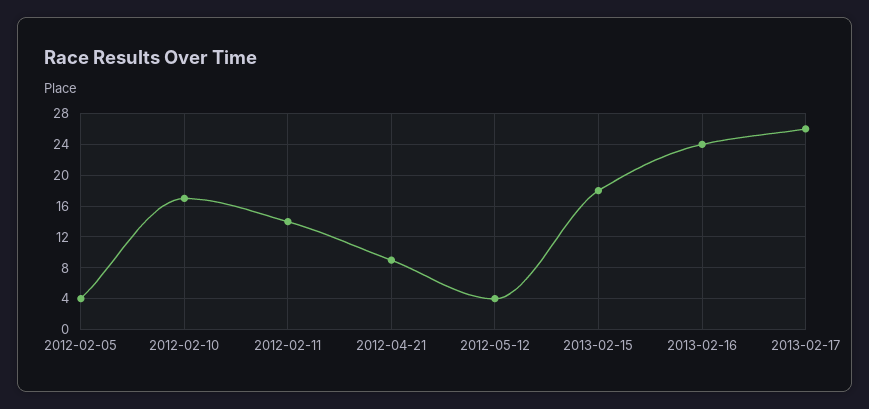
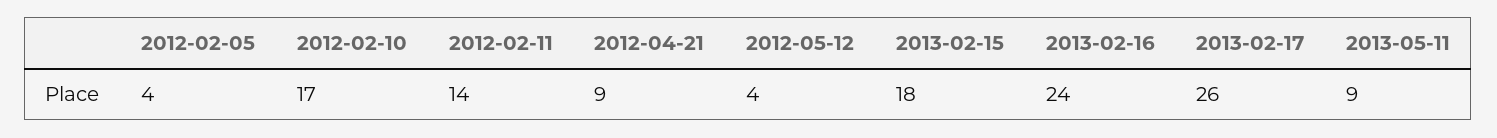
2013-05-11: none -> 9

